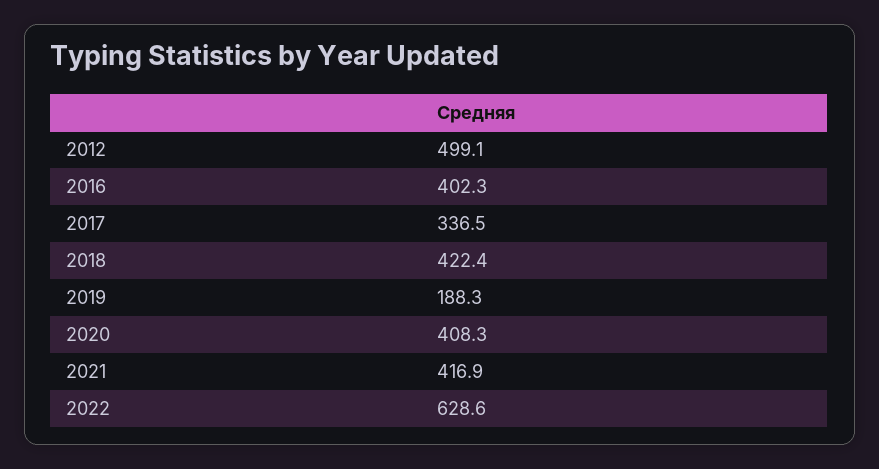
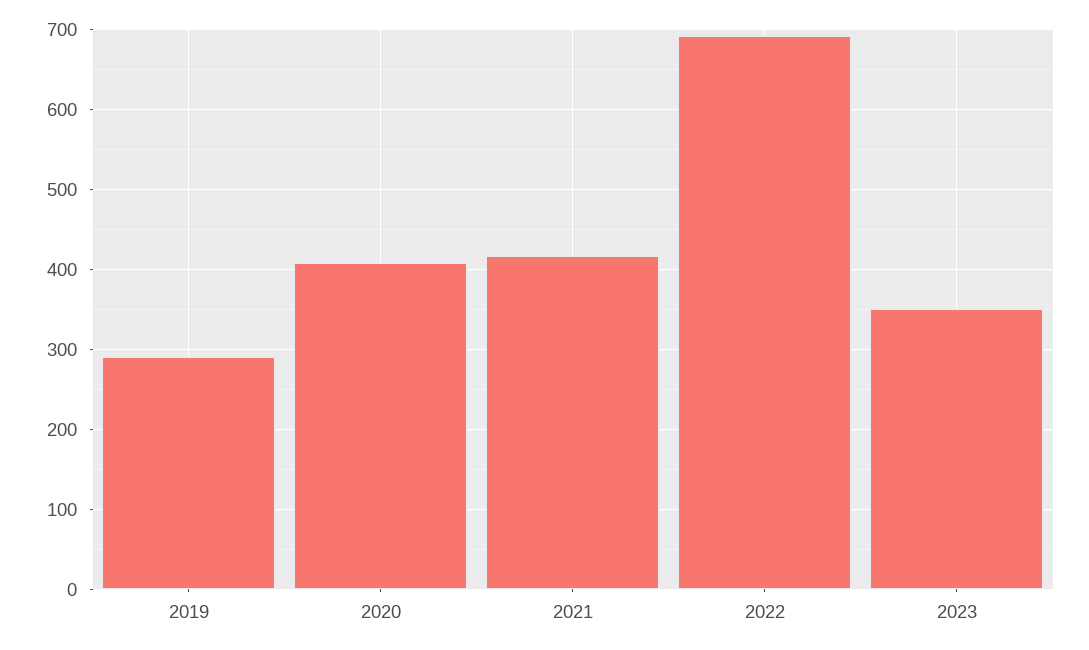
2012: 499.1 -> none
2016: 402.3 -> none
2017: 336.5 -> none
2018: 422.4 -> none
2019: 188.3 -> 290
2022: 628.6 -> 690
2023: none -> 350

